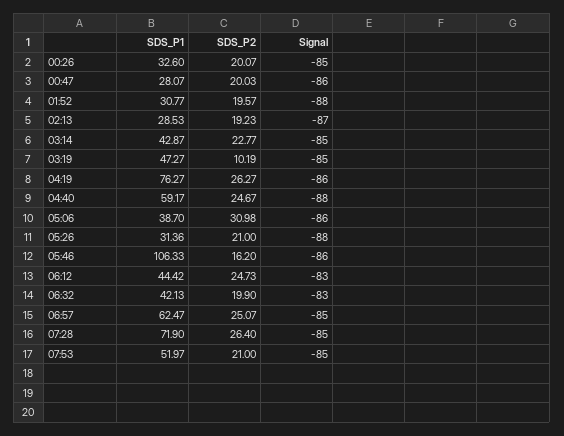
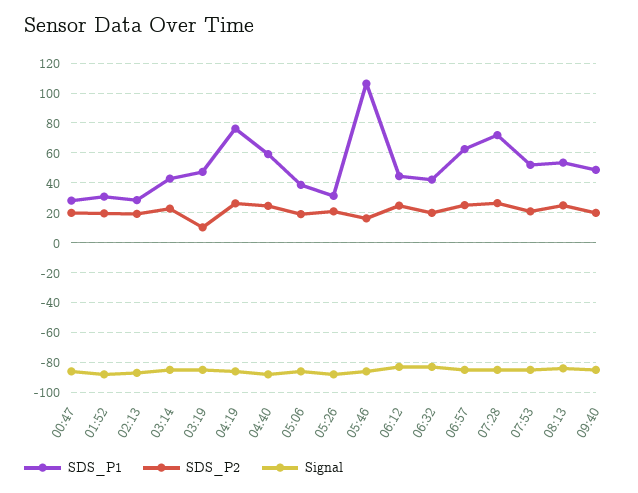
SDS_P1, 00:26: 32.6 -> none
SDS_P2, 00:26: 20.07 -> none
Signal, 00:26: -85 -> none
SDS_P2, 05:06: 30.98 -> 20
SDS_P1, 08:13: none -> 55
SDS_P2, 08:13: none -> 25
Signal, 08:13: none -> -85
SDS_P1, 09:40: none -> 50
SDS_P2, 09:40: none -> 20
Signal, 09:40: none -> -85

